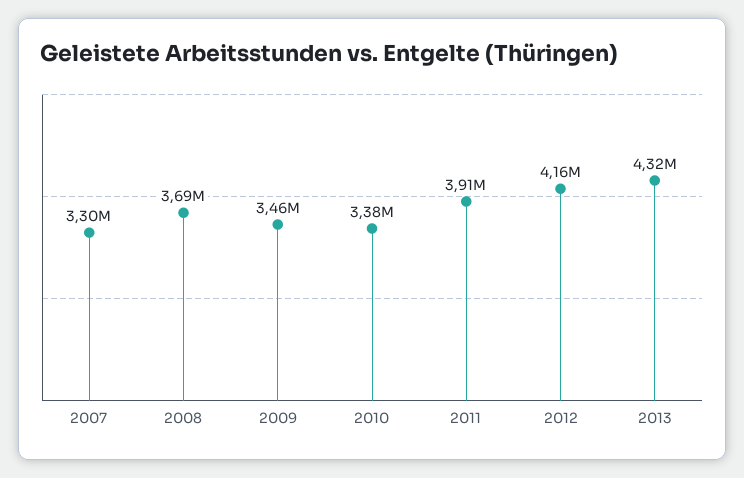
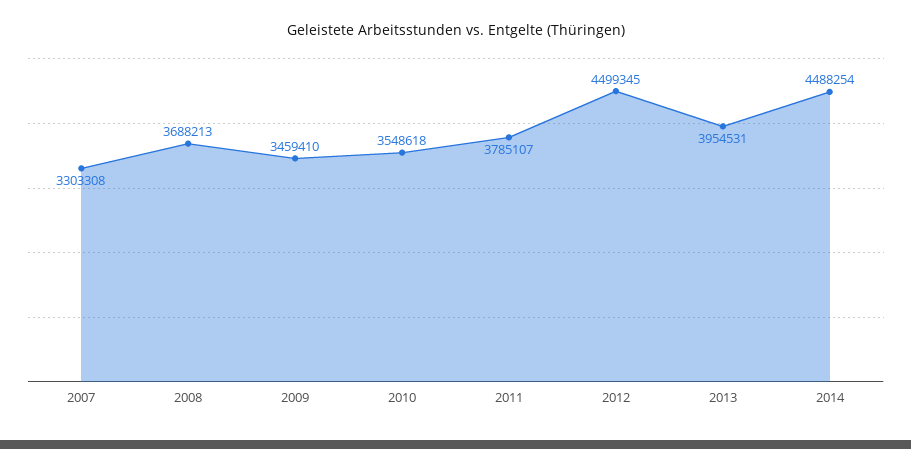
2010: 3380000 -> 3548618
2011: 3910000 -> 3785107
2012: 4160000 -> 4499345
2013: 4320000 -> 3954531
2014: none -> 4488254

